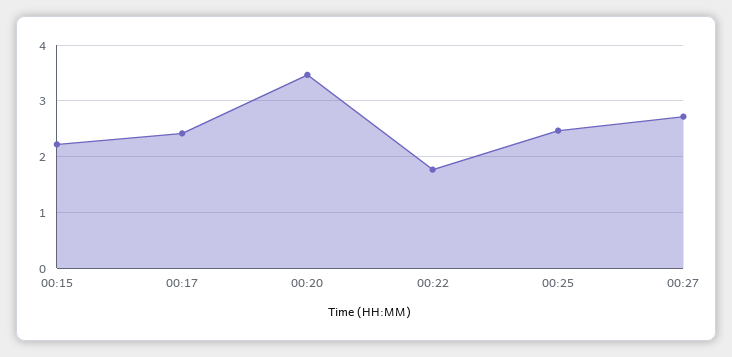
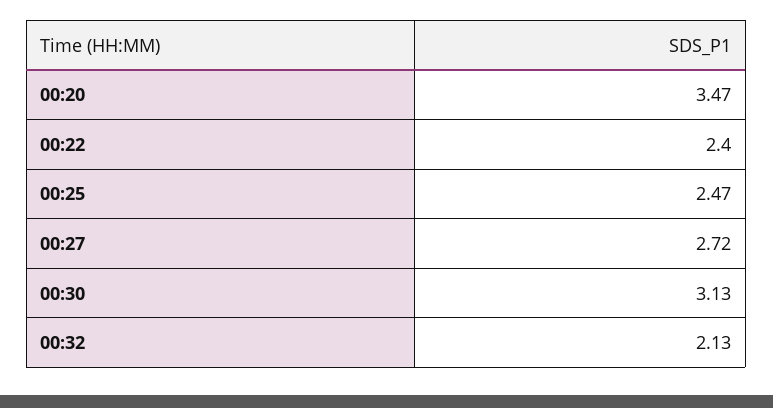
00:15: 2.2 -> none
00:17: 2.4 -> none
00:22: 1.8 -> 2.4
00:30: none -> 3.13
00:32: none -> 2.13

